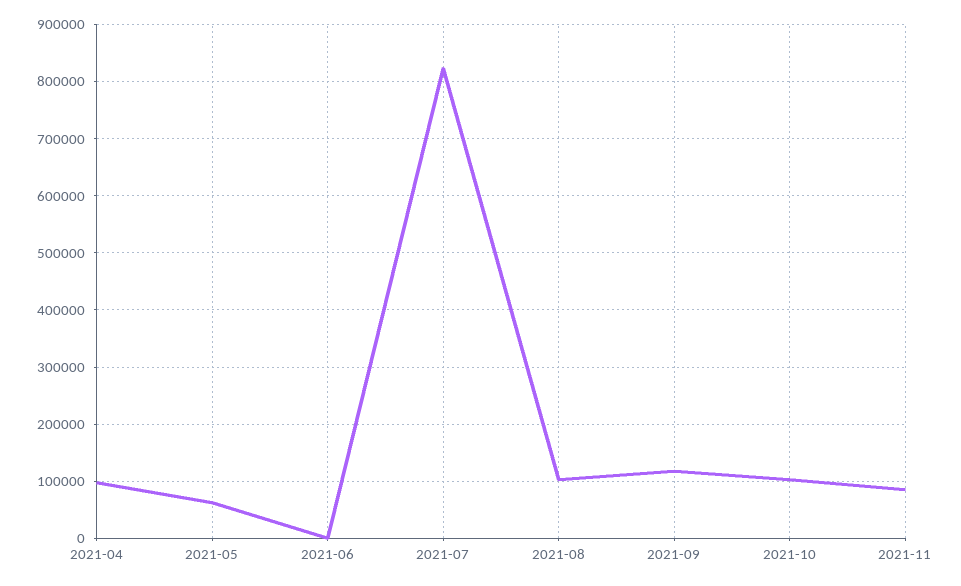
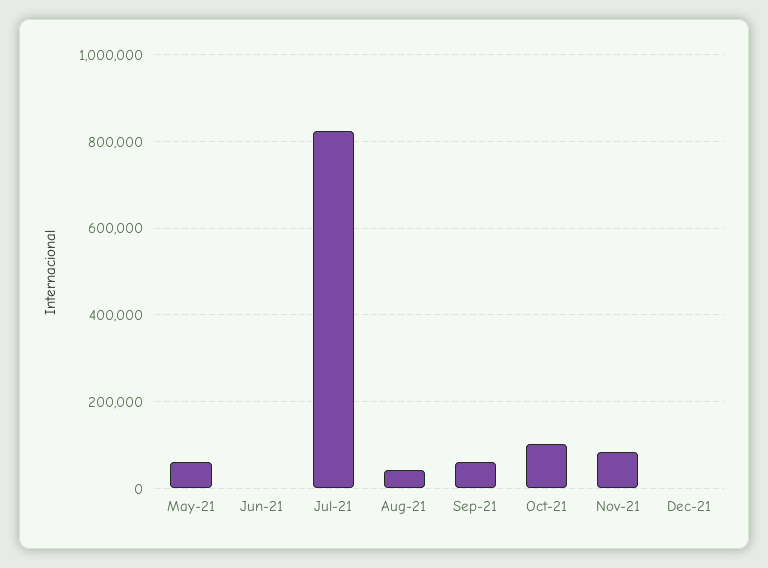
2021-04: 100000 -> none
2021-08: 100000 -> 40000
2021-09: 120000 -> 60000
Dec-21: none -> 0

